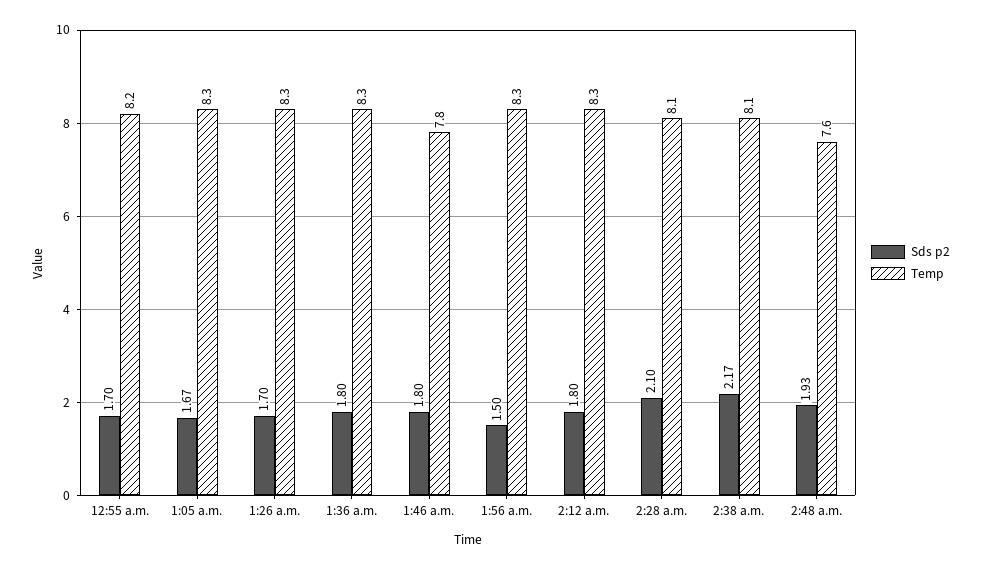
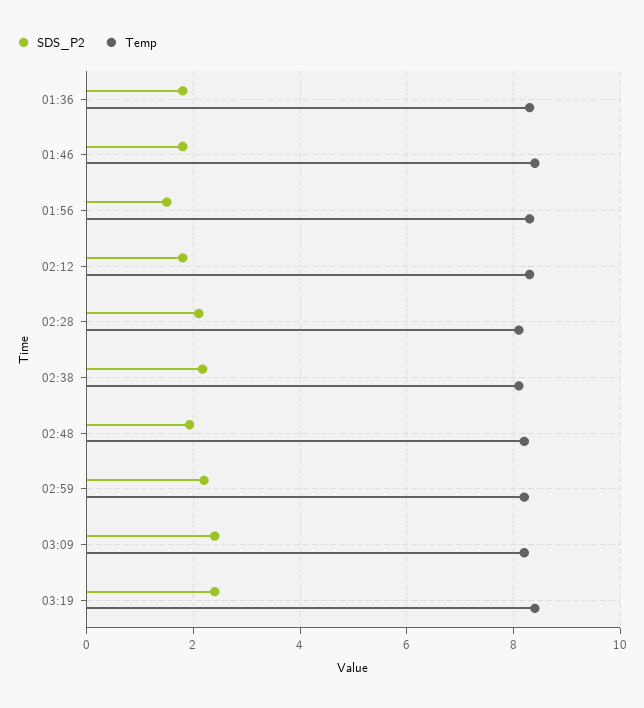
Sds p2, 12:55 a.m.: 1.7 -> none
Temp, 12:55 a.m.: 8.2 -> none
Sds p2, 1:05 a.m.: 1.67 -> none
Temp, 1:05 a.m.: 8.3 -> none
Sds p2, 1:26 a.m.: 1.7 -> none
Temp, 1:26 a.m.: 8.3 -> none
Temp, 1:46 a.m.: 7.8 -> 8.4
Temp, 2:48 a.m.: 7.6 -> 8.2
Sds p2, 02:59: none -> 2.2
Temp, 02:59: none -> 8.2
Sds p2, 03:09: none -> 2.4
Temp, 03:09: none -> 8.2
Sds p2, 03:19: none -> 2.4
Temp, 03:19: none -> 8.4

